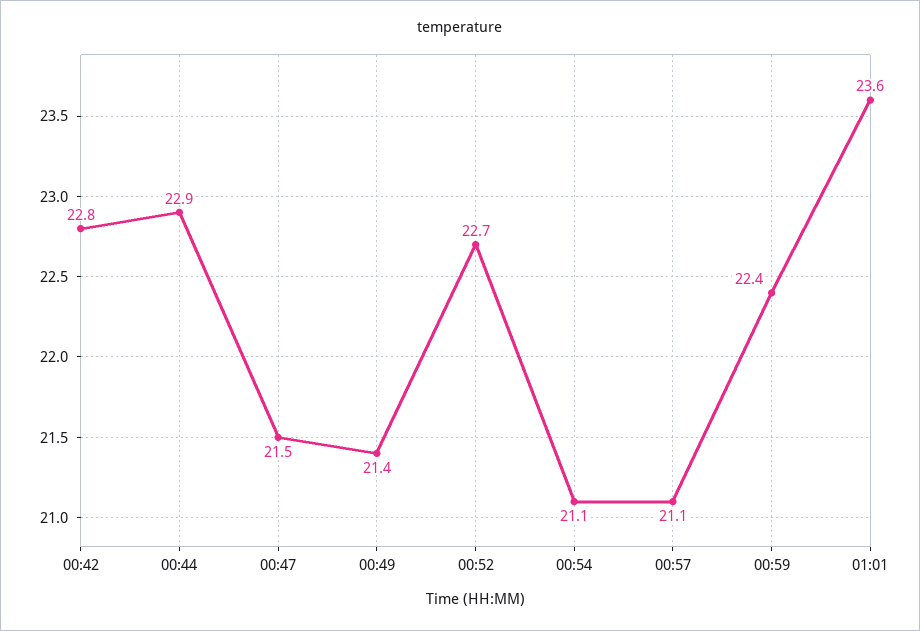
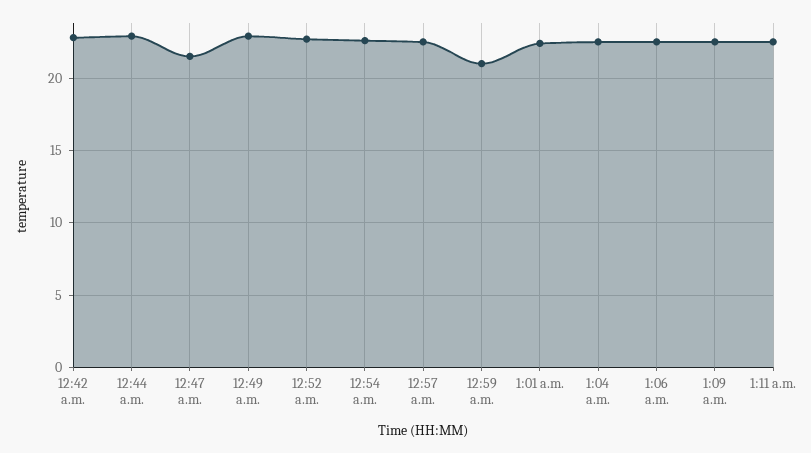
00:49: 21.4 -> 23
00:54: 21.1 -> 22.5
00:57: 21.1 -> 22.5
00:59: 22.4 -> 21
01:01: 23.6 -> 22.5
1:04 a.m.: none -> 22.5
1:06 a.m.: none -> 22.5
1:09 a.m.: none -> 22.5
1:11 a.m.: none -> 22.5

